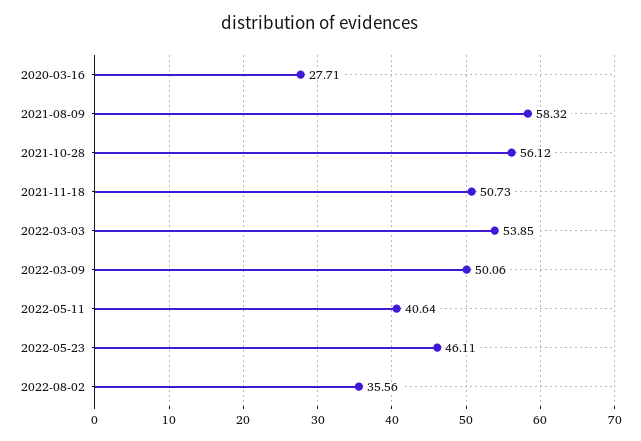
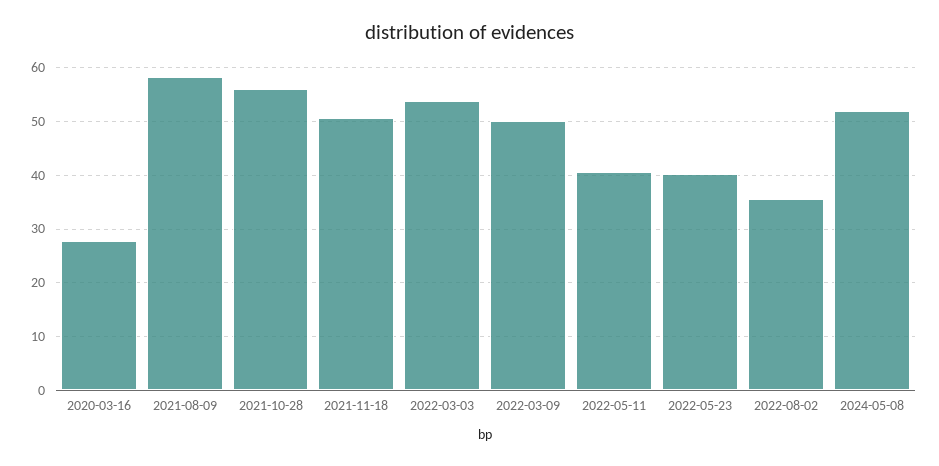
2022-05-23: 46.11 -> 40
2024-05-08: none -> 52

